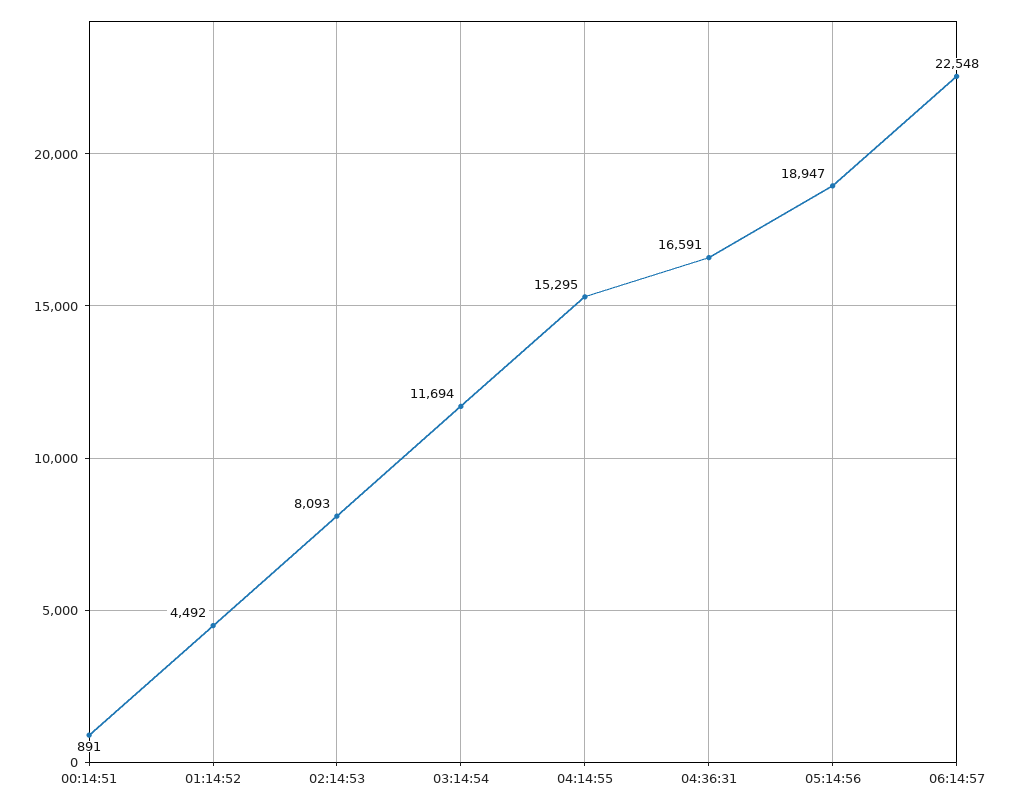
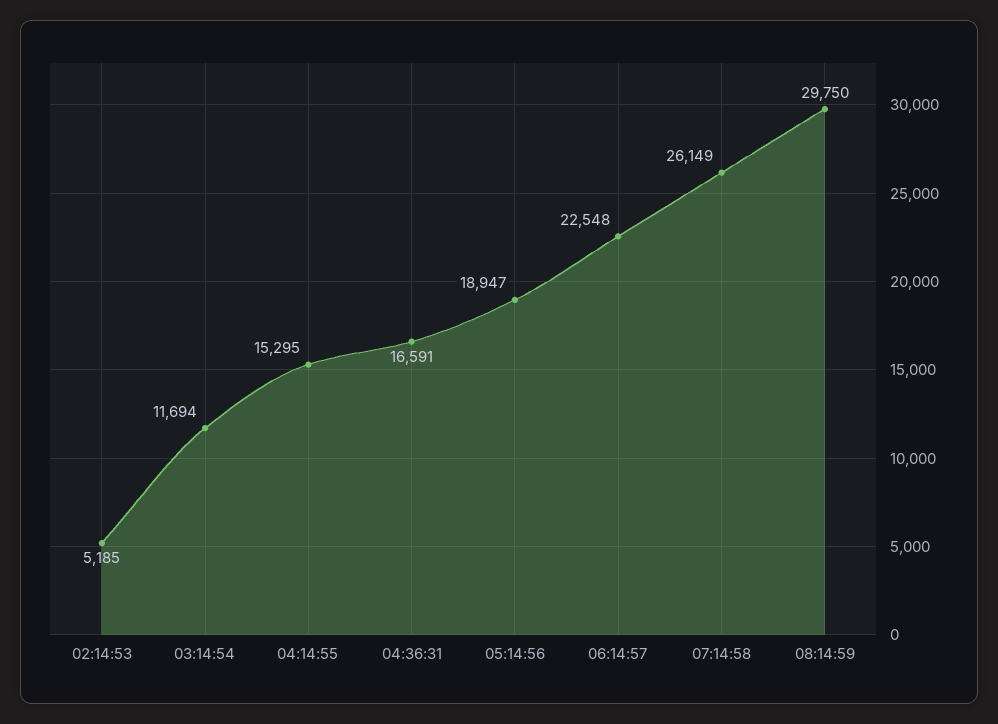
00:14:51: 891 -> none
01:14:52: 4492 -> none
02:14:53: 8093 -> 5185
07:14:58: none -> 26149
08:14:59: none -> 29750

